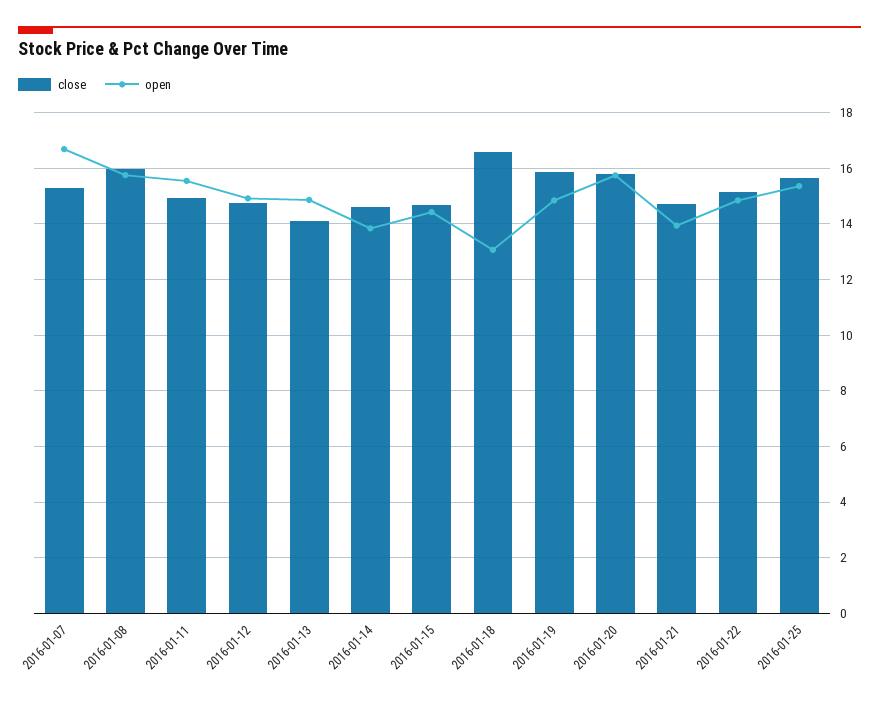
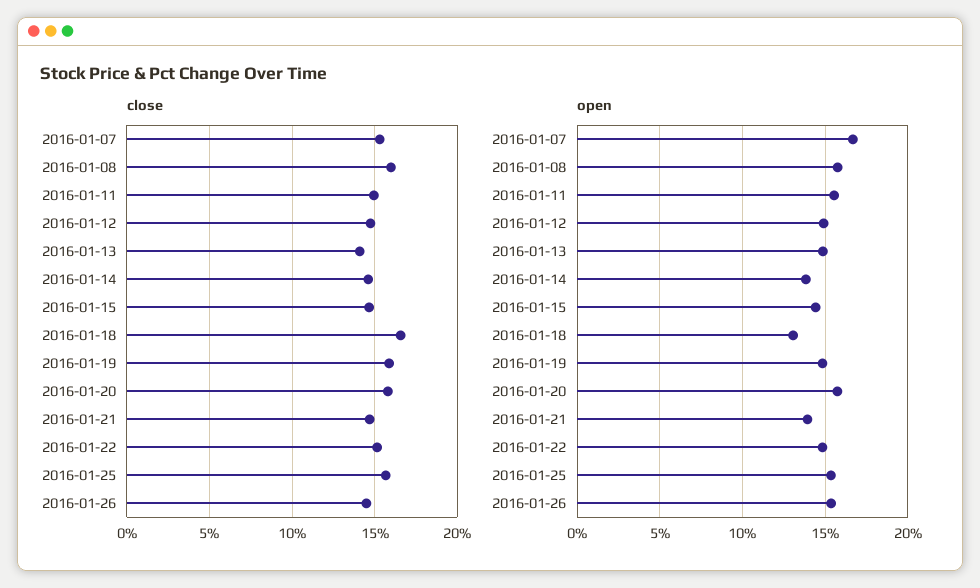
close, 2016-01-26: none -> 14.5
open, 2016-01-26: none -> 15.5

